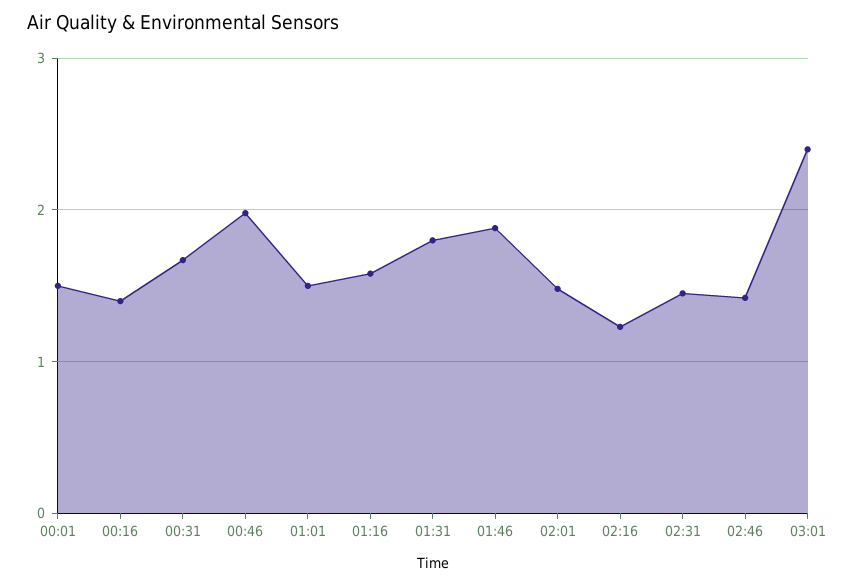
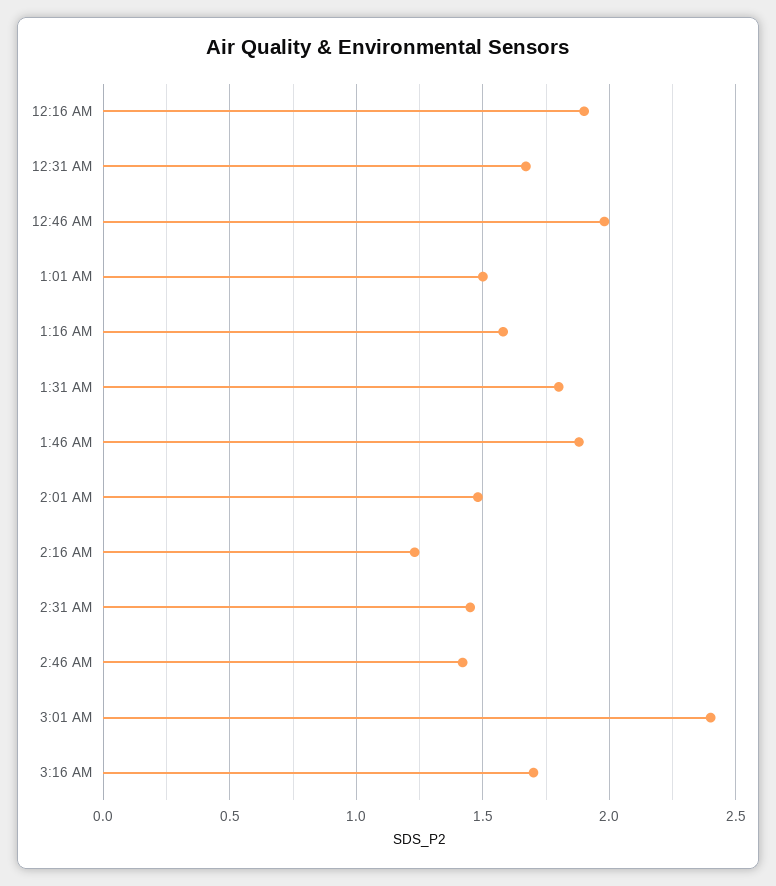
00:01: 1.5 -> none
00:16: 1.4 -> 1.9
3:16 AM: none -> 1.7

